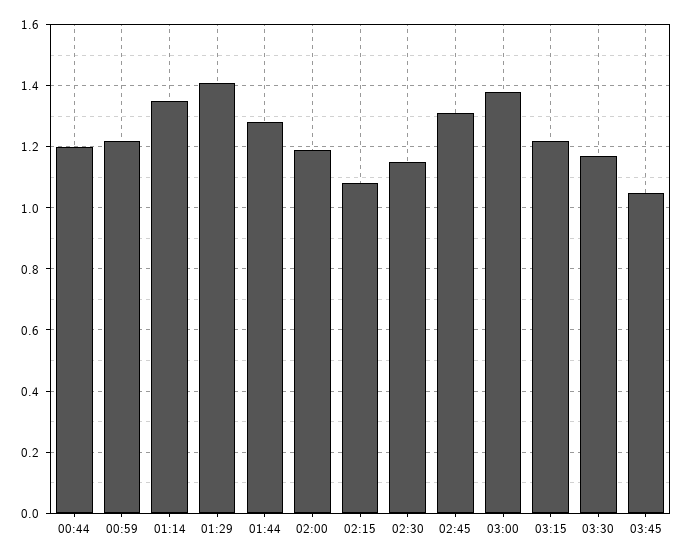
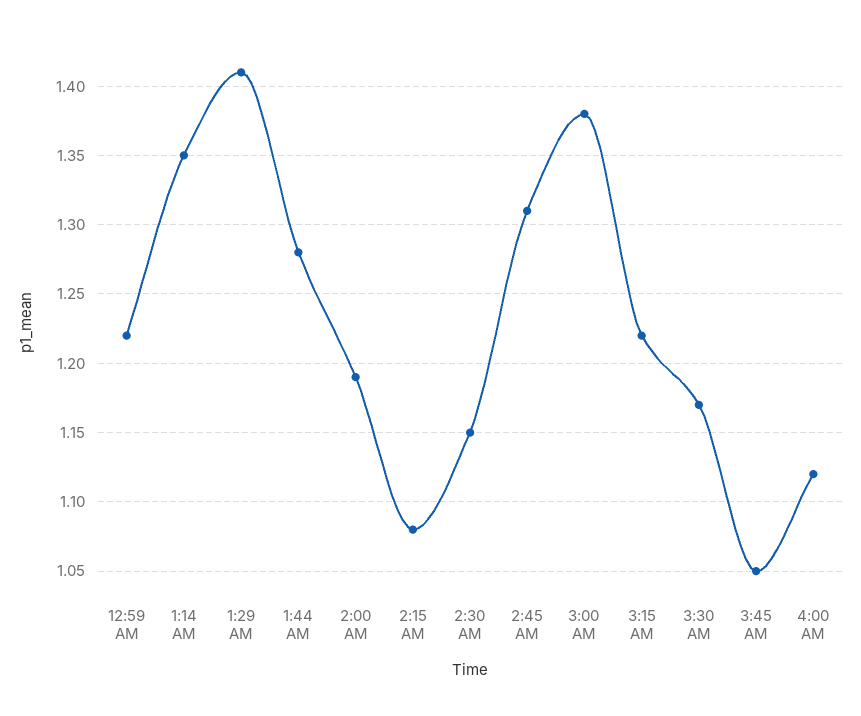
00:44: 1.2 -> none
4:00 AM: none -> 1.12

